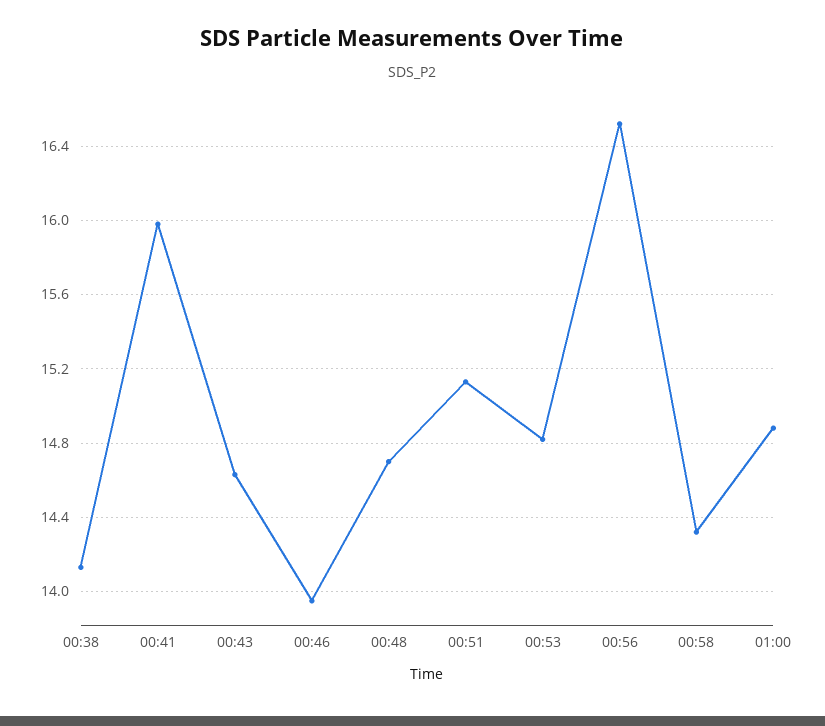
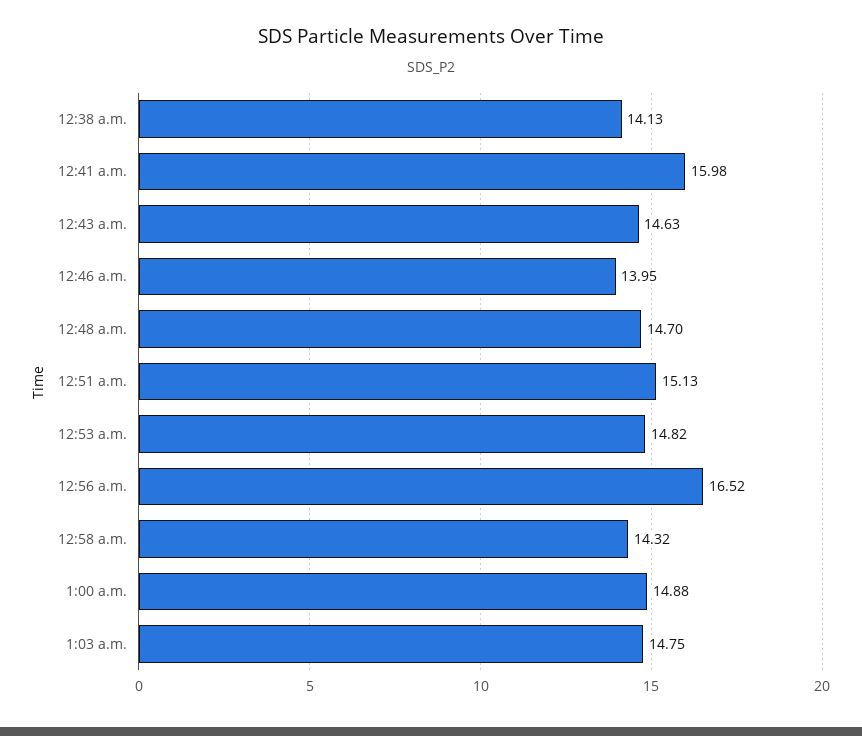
1:03 a.m.: none -> 14.75

